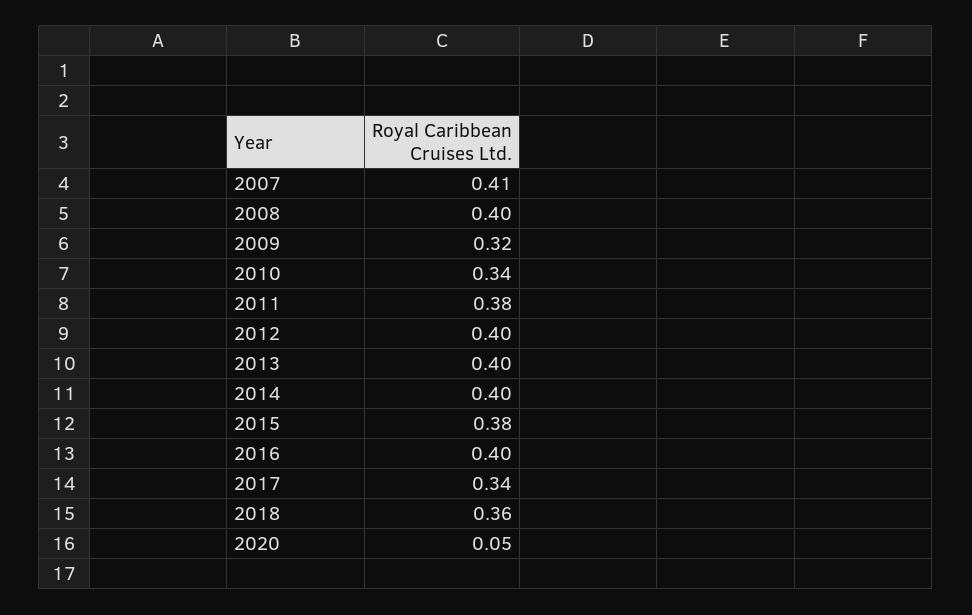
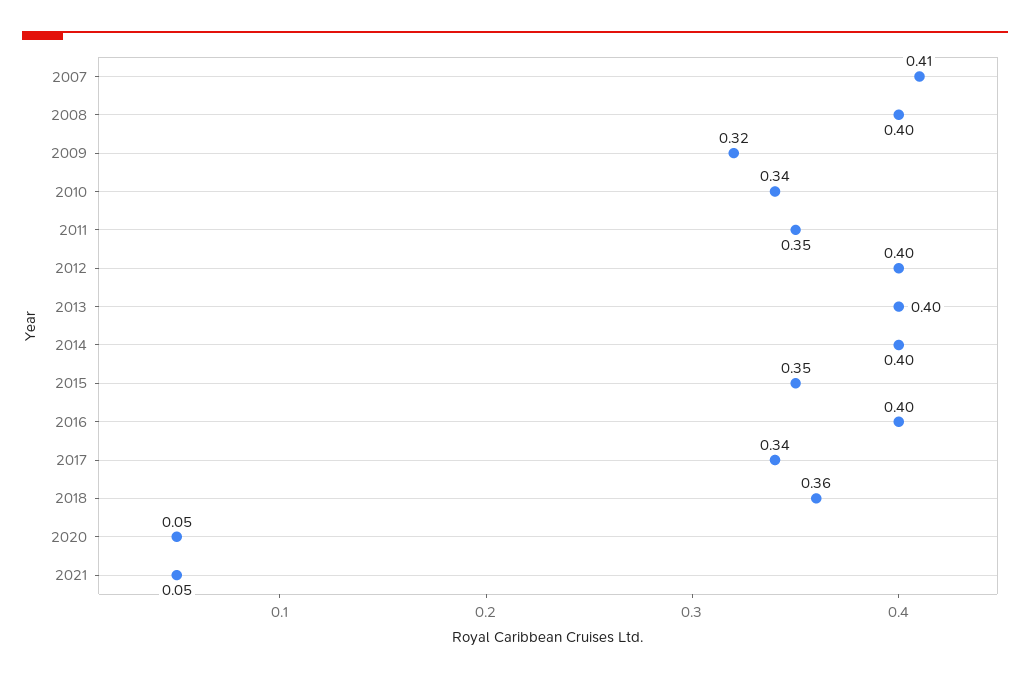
2011: 0.38 -> 0.35
2015: 0.38 -> 0.35
2021: none -> 0.05

